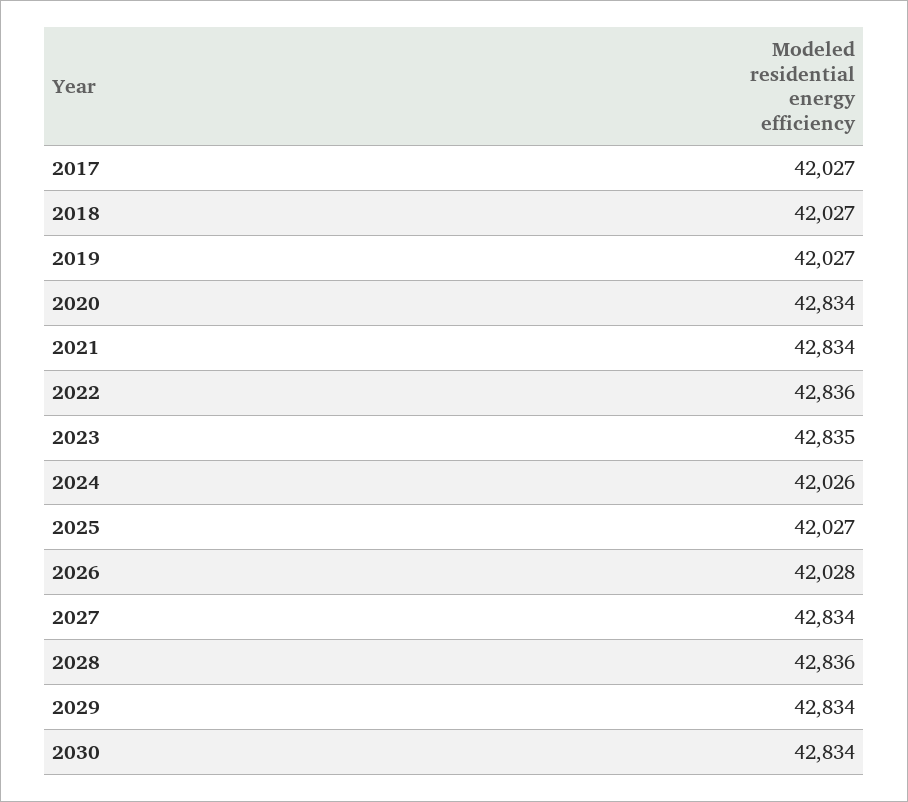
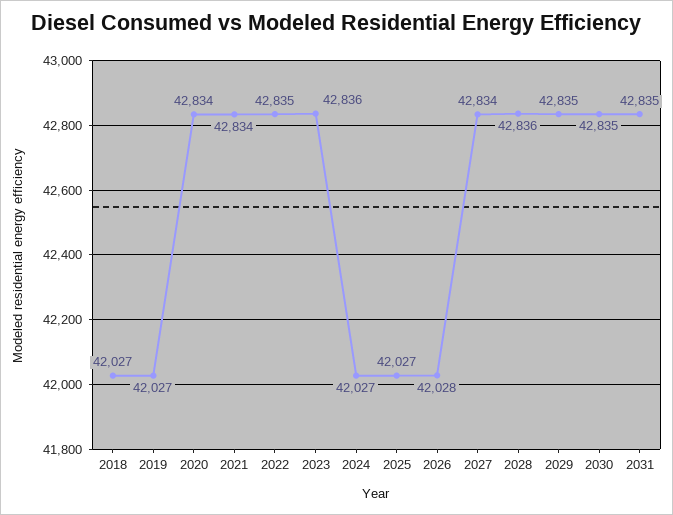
2017: 42027 -> none
2022: 42836 -> 42835
2023: 42835 -> 42836
2024: 42026 -> 42027
2029: 42834 -> 42835
2030: 42834 -> 42835
2031: none -> 42835

